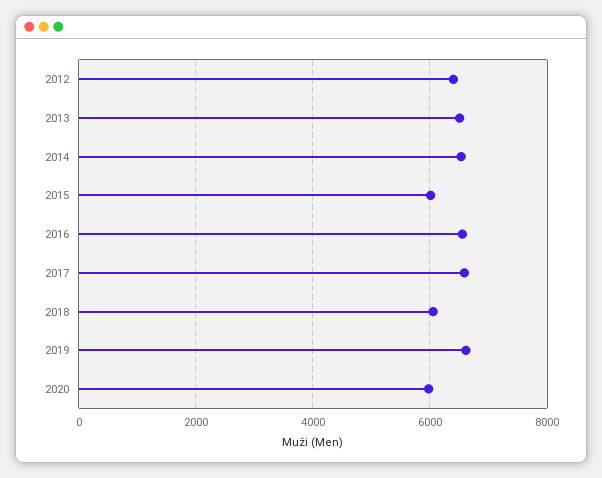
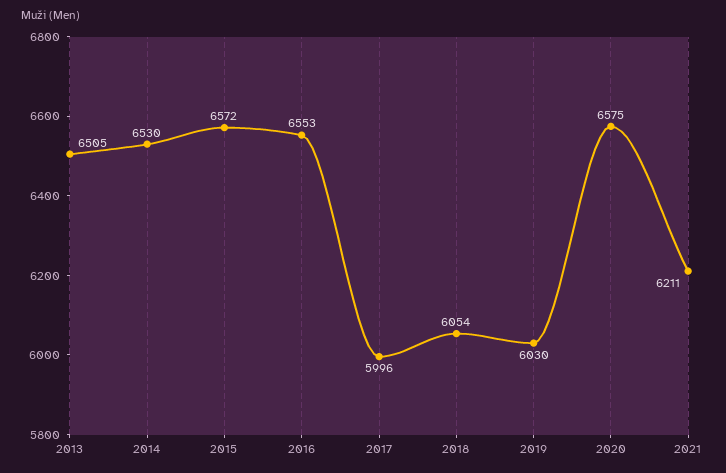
2012: 6400 -> none
2015: 6000 -> 6572
2017: 6600 -> 5996
2019: 6600 -> 6030
2020: 6000 -> 6575
2021: none -> 6211

